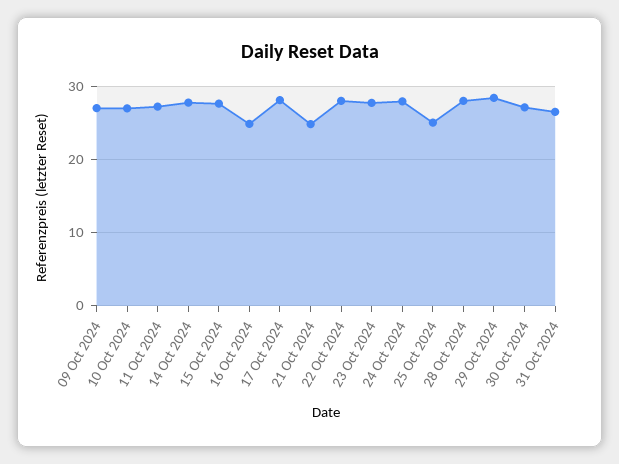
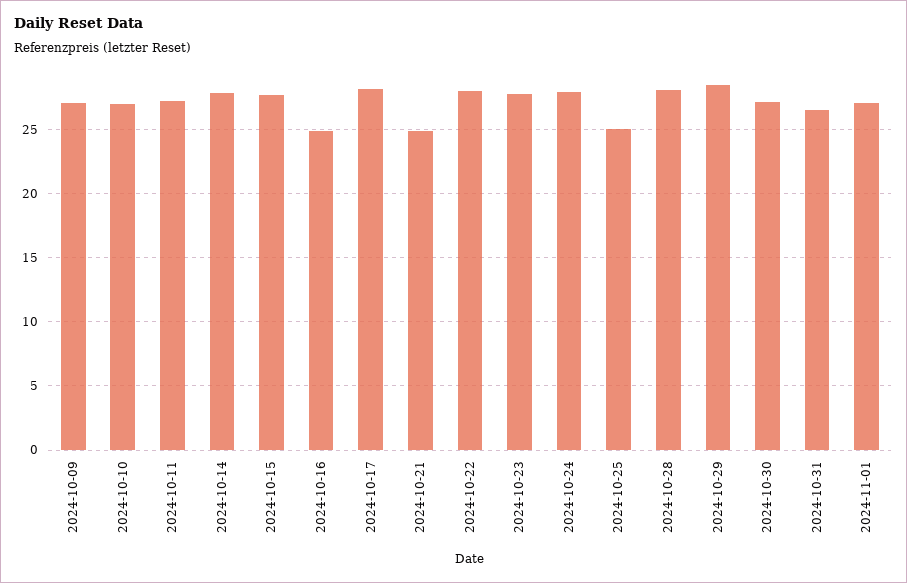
2024-11-01: none -> 27

